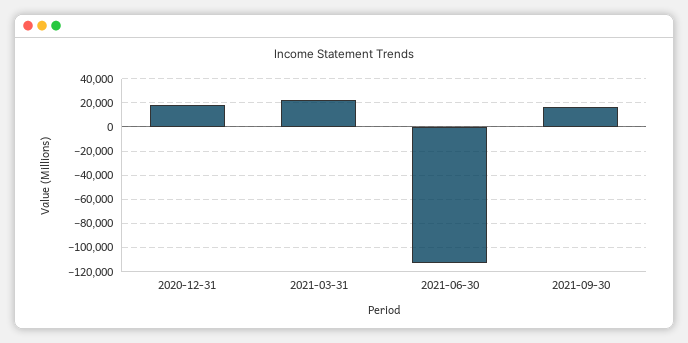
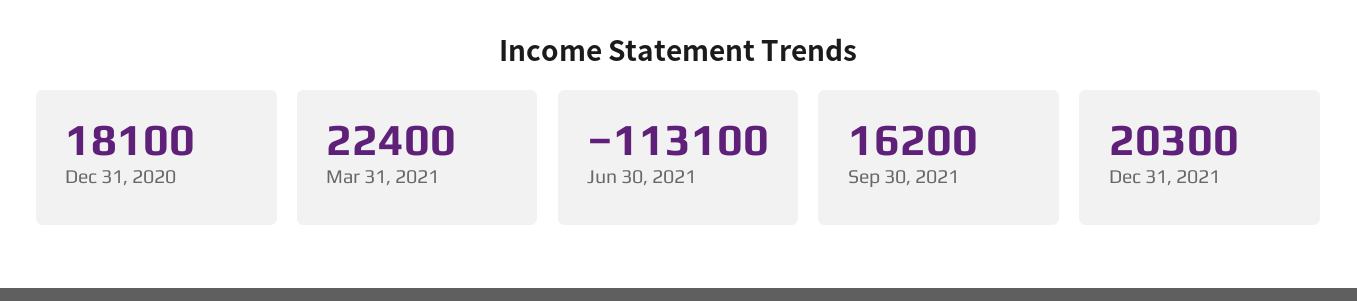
Dec 31, 2021: none -> 20300

